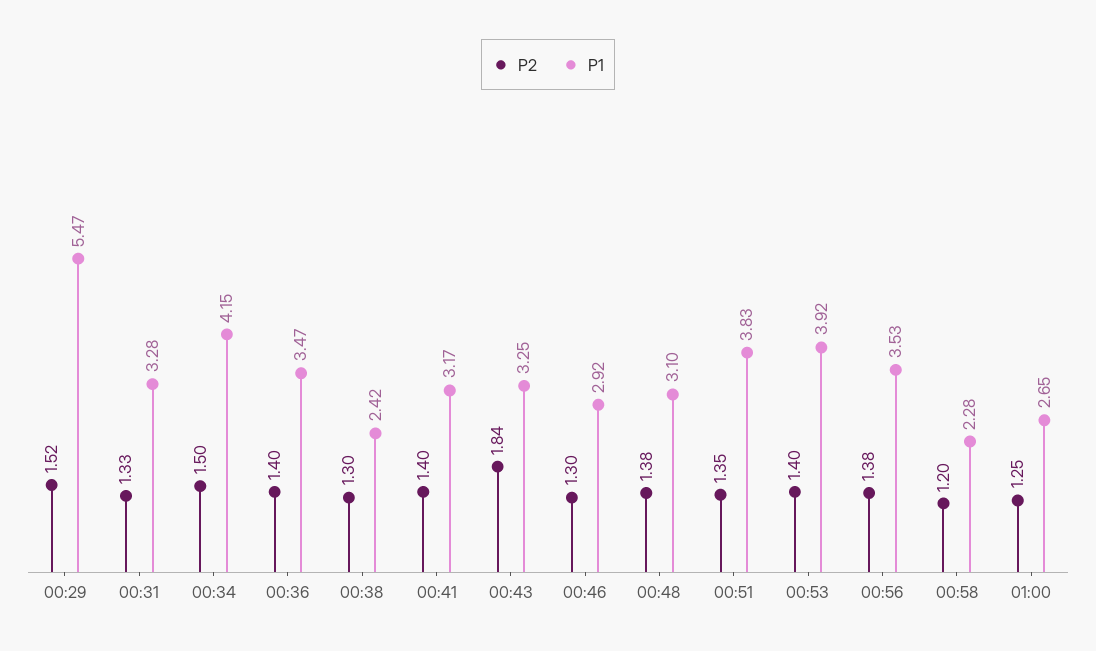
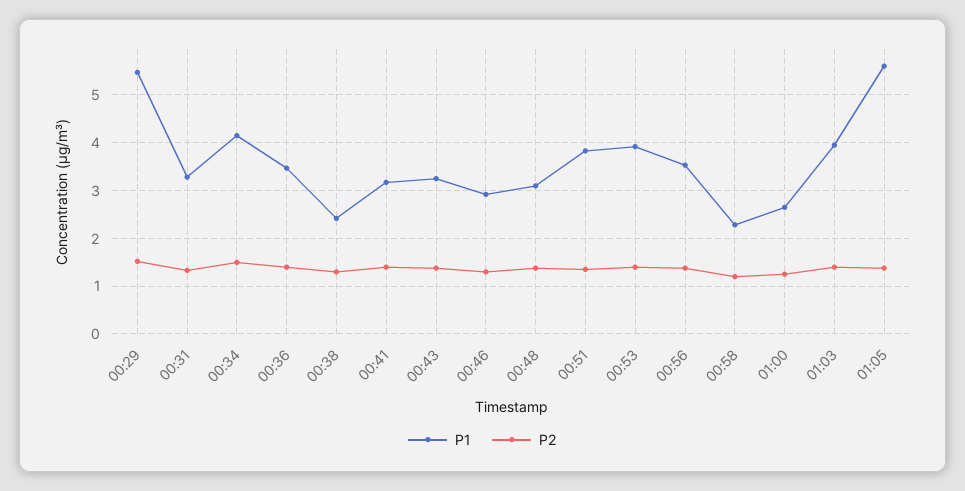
P2, 00:43: 1.84 -> 1.4
P1, 01:03: none -> 4
P2, 01:03: none -> 1.4
P1, 01:05: none -> 5.6
P2, 01:05: none -> 1.4

